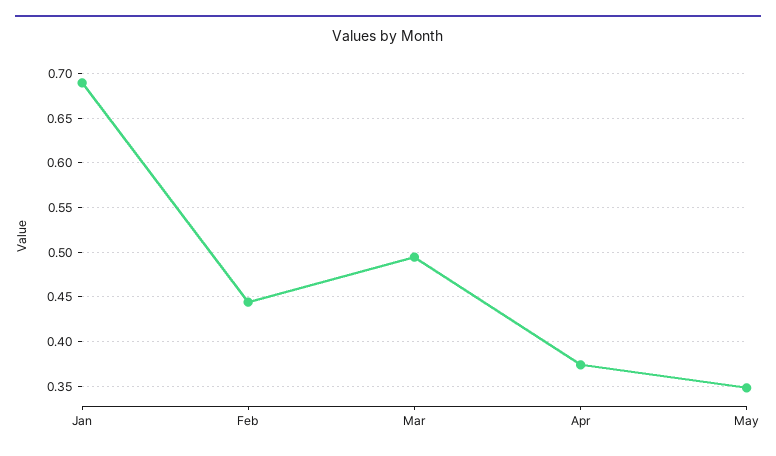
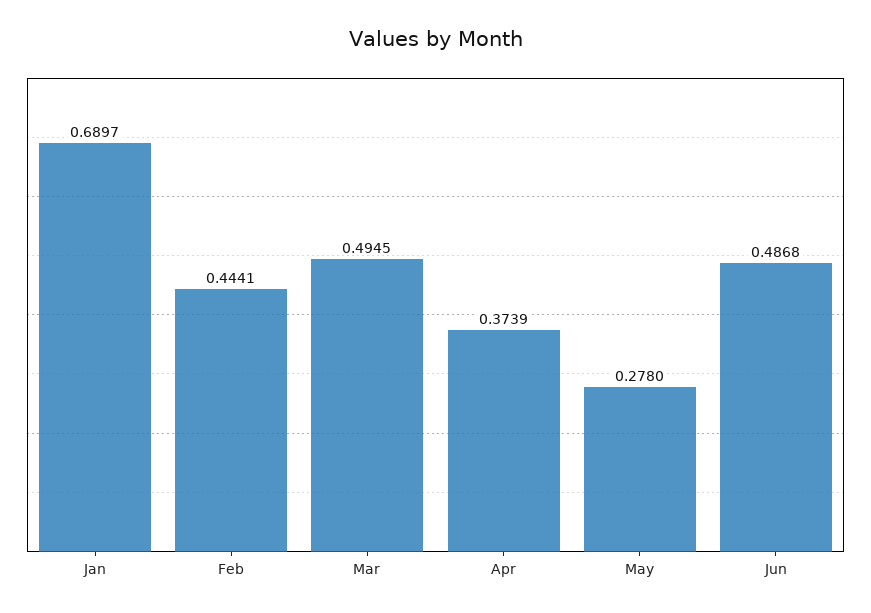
May: 0.35 -> 0.278
Jun: none -> 0.4868

